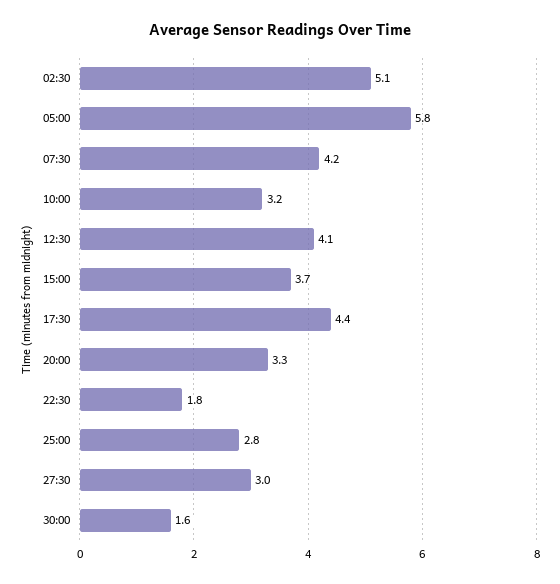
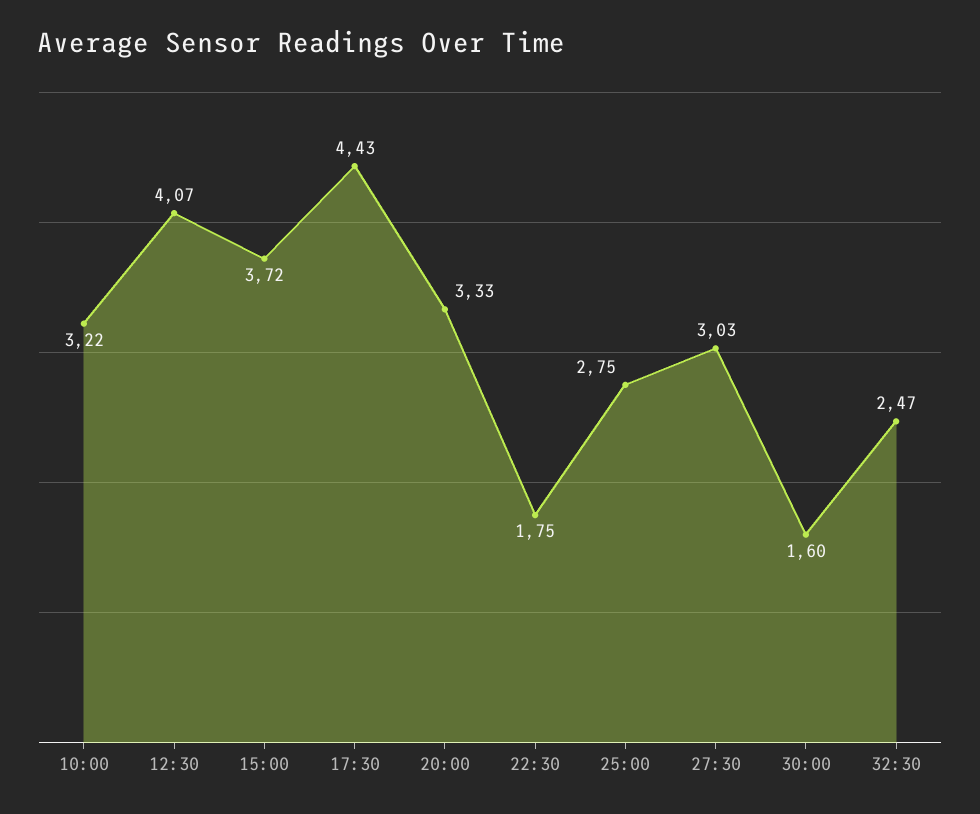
02:30: 5.1 -> none
05:00: 5.8 -> none
07:30: 4.2 -> none
32:30: none -> 2.47

